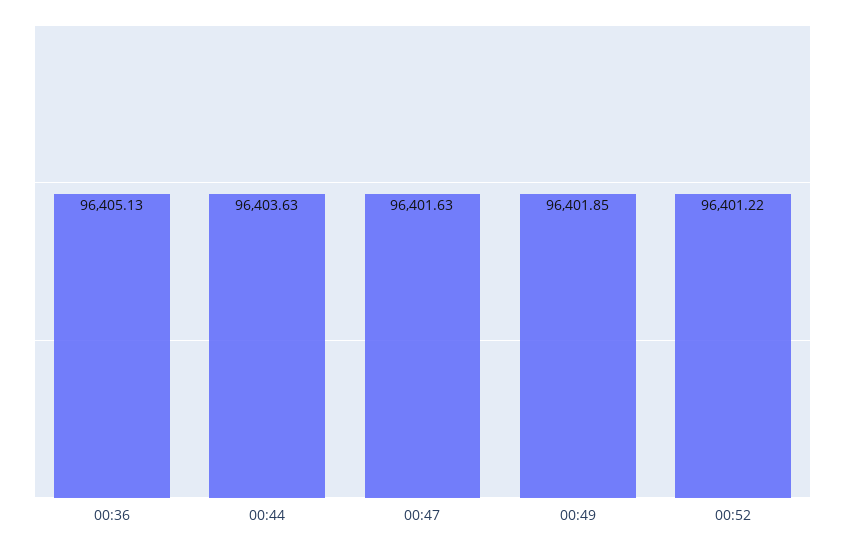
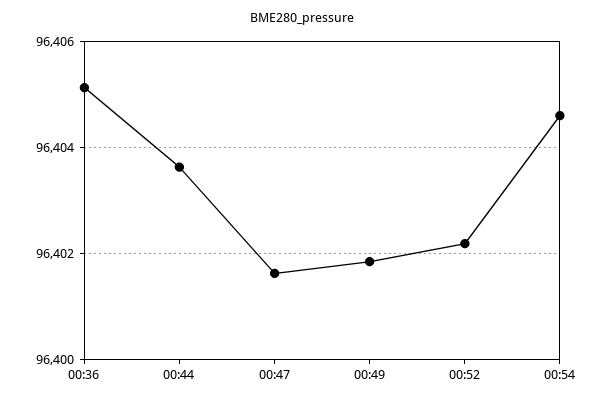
00:52: 96401.22 -> 96402.2
00:54: none -> 96404.6

